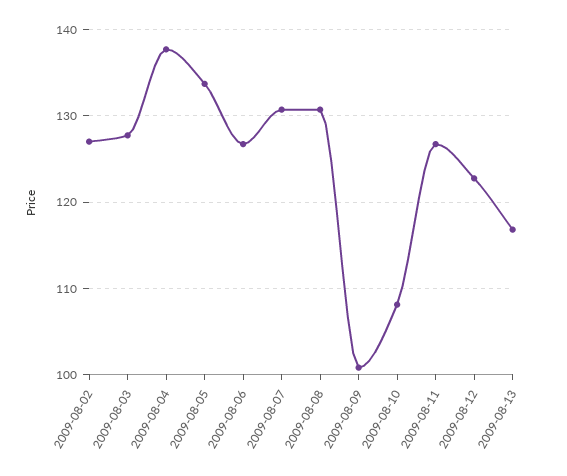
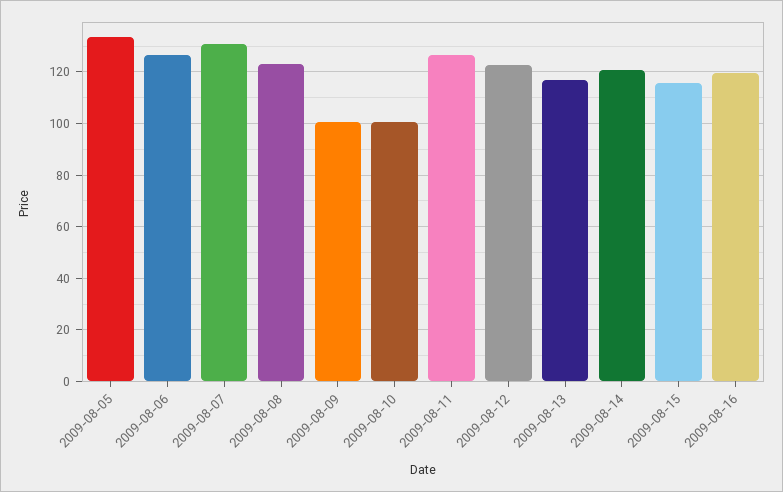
2009-08-02: 127 -> none
2009-08-03: 128 -> none
2009-08-04: 138 -> none
2009-08-08: 131 -> 122.5
2009-08-10: 108 -> 100
2009-08-14: none -> 120
2009-08-15: none -> 115
2009-08-16: none -> 120

